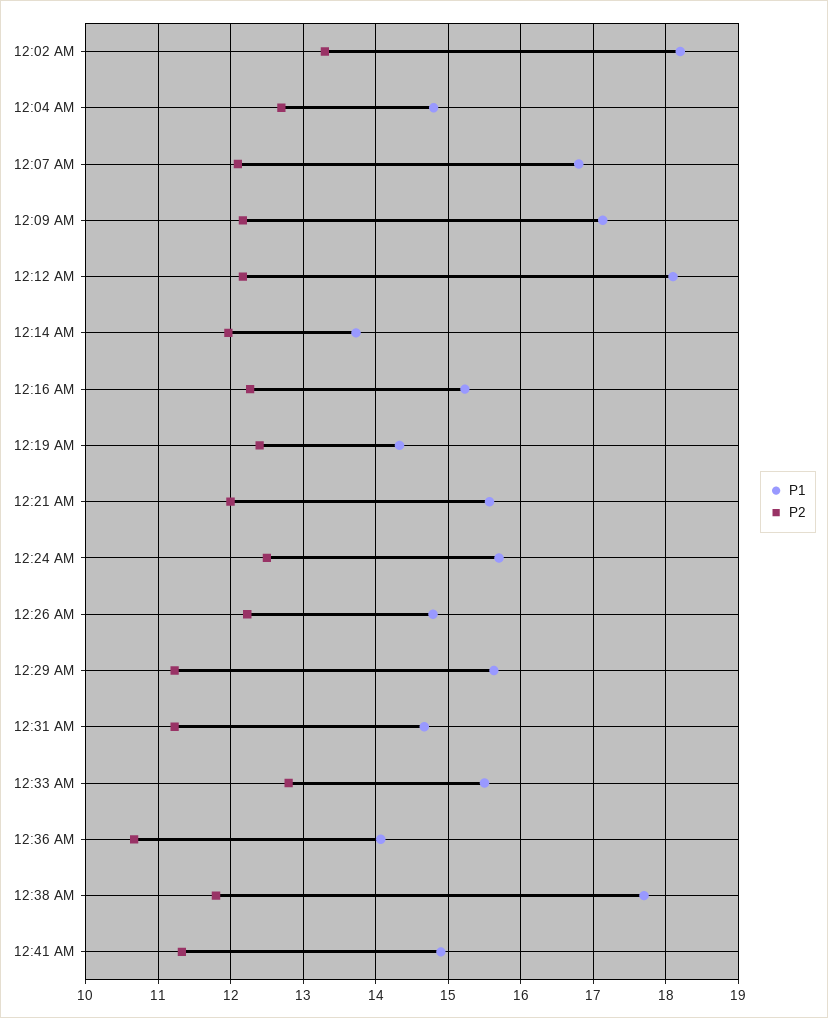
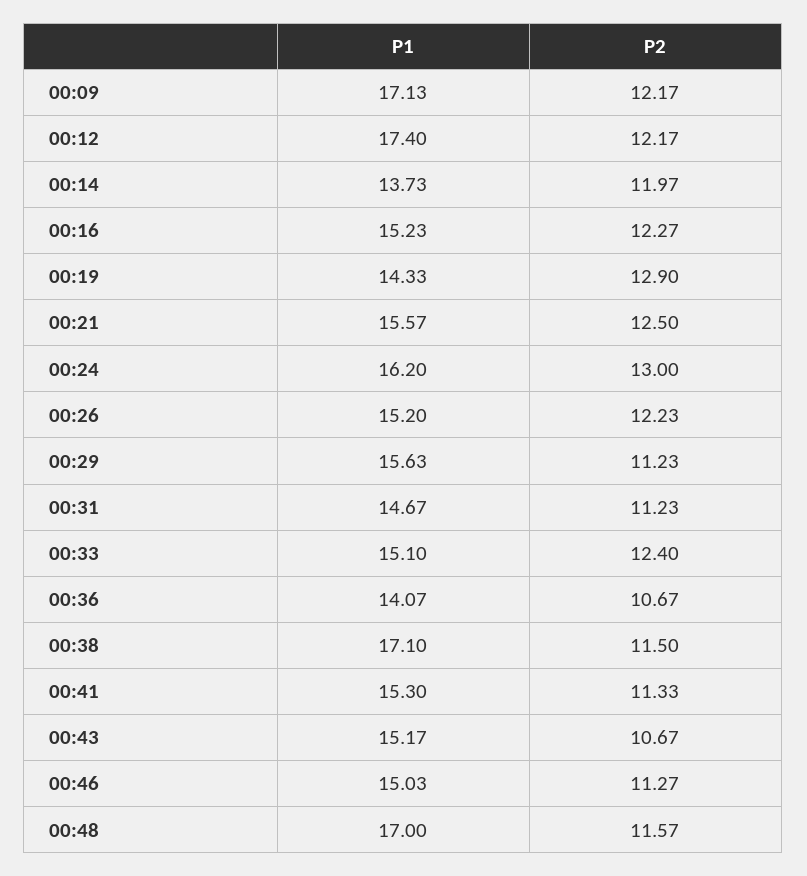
P1, 12:02 AM: 18.2 -> none
P2, 12:02 AM: 13.3 -> none
P1, 12:04 AM: 14.8 -> none
P2, 12:04 AM: 12.7 -> none
P1, 12:07 AM: 16.8 -> none
P2, 12:07 AM: 12.1 -> none
P1, 12:12 AM: 18.1 -> 17.4
P2, 12:19 AM: 12.4 -> 12.9
P2, 12:21 AM: 12 -> 12.5
P1, 12:24 AM: 15.7 -> 16.2
P2, 12:24 AM: 12.5 -> 13
P1, 12:26 AM: 14.8 -> 15.2
P1, 12:33 AM: 15.5 -> 15.1
P2, 12:33 AM: 12.8 -> 12.4
P1, 12:38 AM: 17.7 -> 17.1
P2, 12:38 AM: 11.8 -> 11.5
P1, 12:41 AM: 14.9 -> 15.3
P1, 00:43: none -> 15.17
P2, 00:43: none -> 10.67
P1, 00:46: none -> 15.03
P2, 00:46: none -> 11.27
P1, 00:48: none -> 17
P2, 00:48: none -> 11.57

